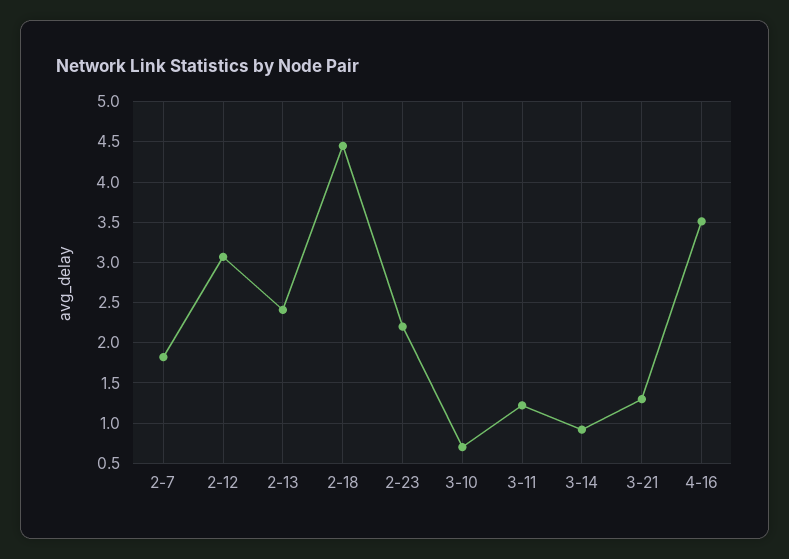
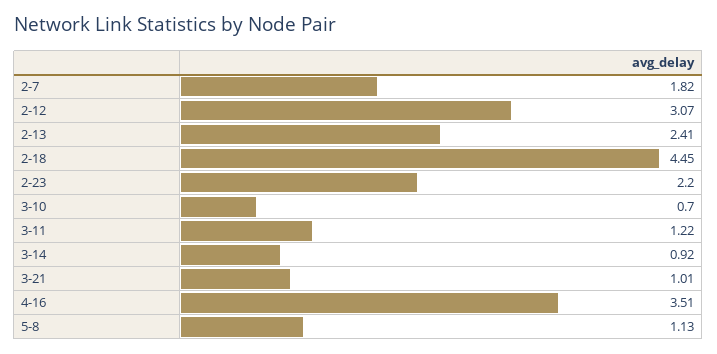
3-21: 1.3 -> 1.01
5-8: none -> 1.13

